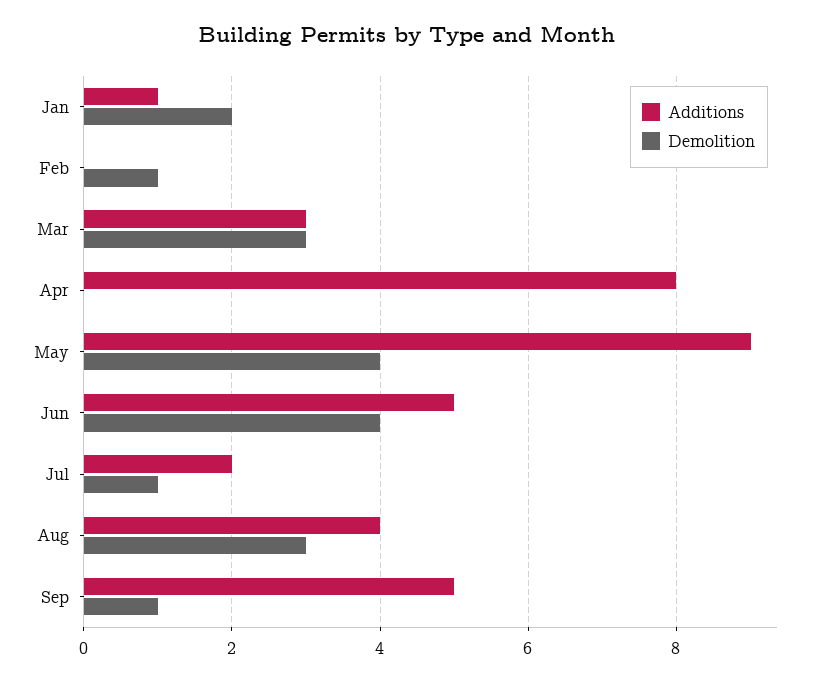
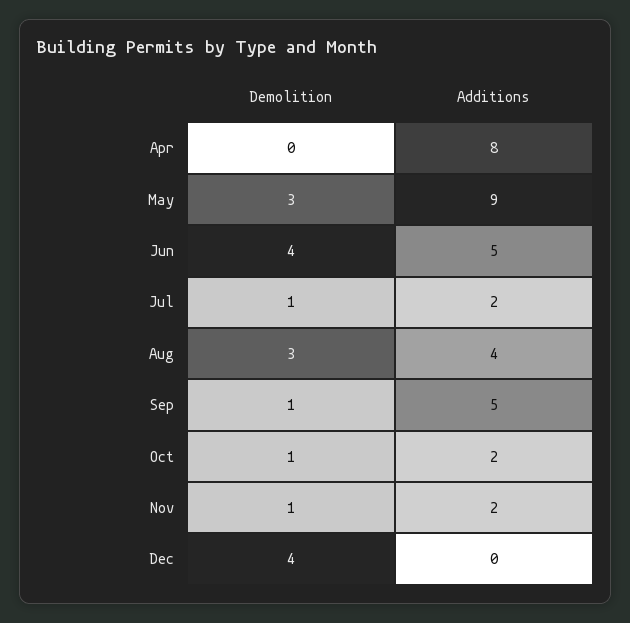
Additions, Jan: 1 -> none
Demolition, Jan: 2 -> none
Additions, Feb: 0 -> none
Demolition, Feb: 1 -> none
Additions, Mar: 3 -> none
Demolition, Mar: 3 -> none
Demolition, May: 4 -> 3
Demolition, Oct: none -> 1
Additions, Oct: none -> 2
Demolition, Nov: none -> 1
Additions, Nov: none -> 2
Demolition, Dec: none -> 4
Additions, Dec: none -> 0

